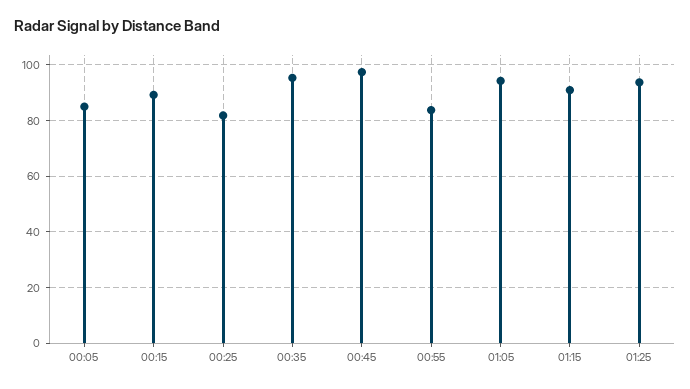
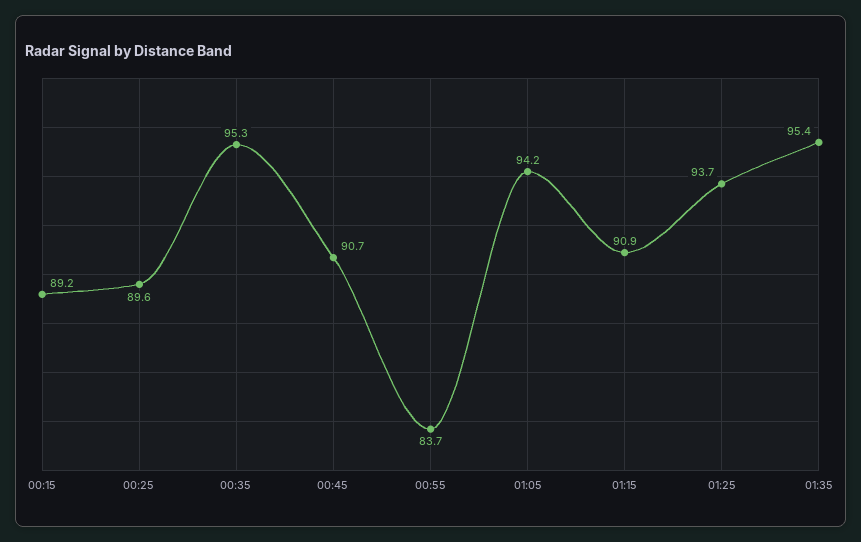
00:05: 85 -> none
00:25: 82.5 -> 89.6
00:45: 97.5 -> 90.7
01:35: none -> 95.4

